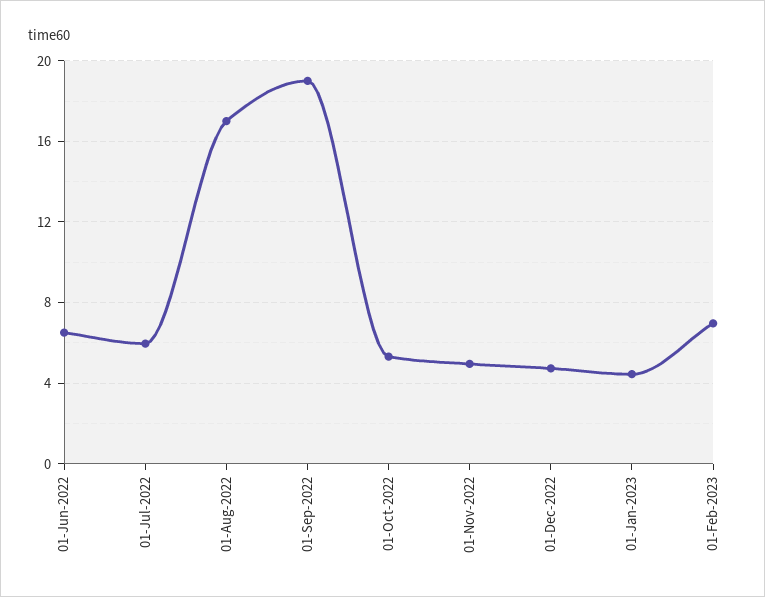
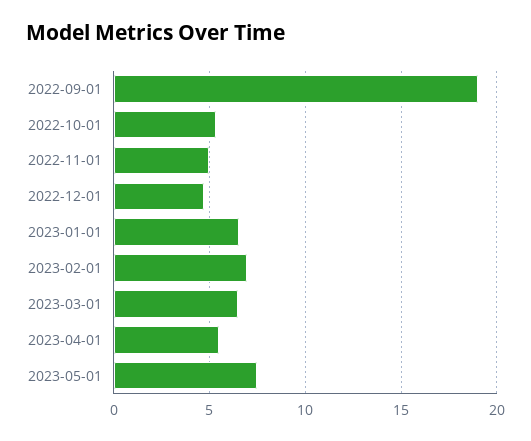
01-Jun-2022: 6.5 -> none
01-Jul-2022: 6 -> none
01-Aug-2022: 17 -> none
01-Jan-2023: 4.5 -> 6.5
2023-03-01: none -> 6.5
2023-04-01: none -> 5.5
2023-05-01: none -> 7.5

